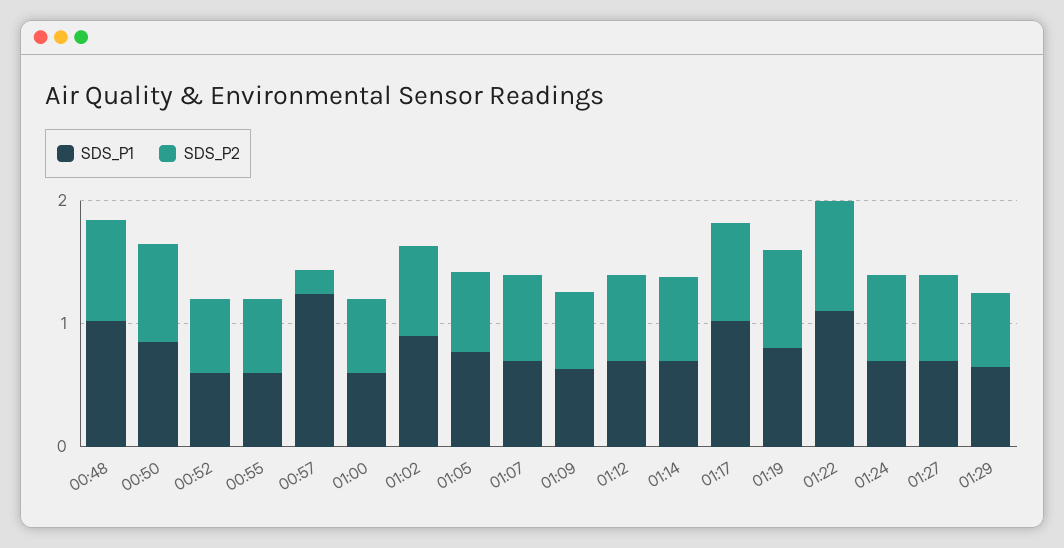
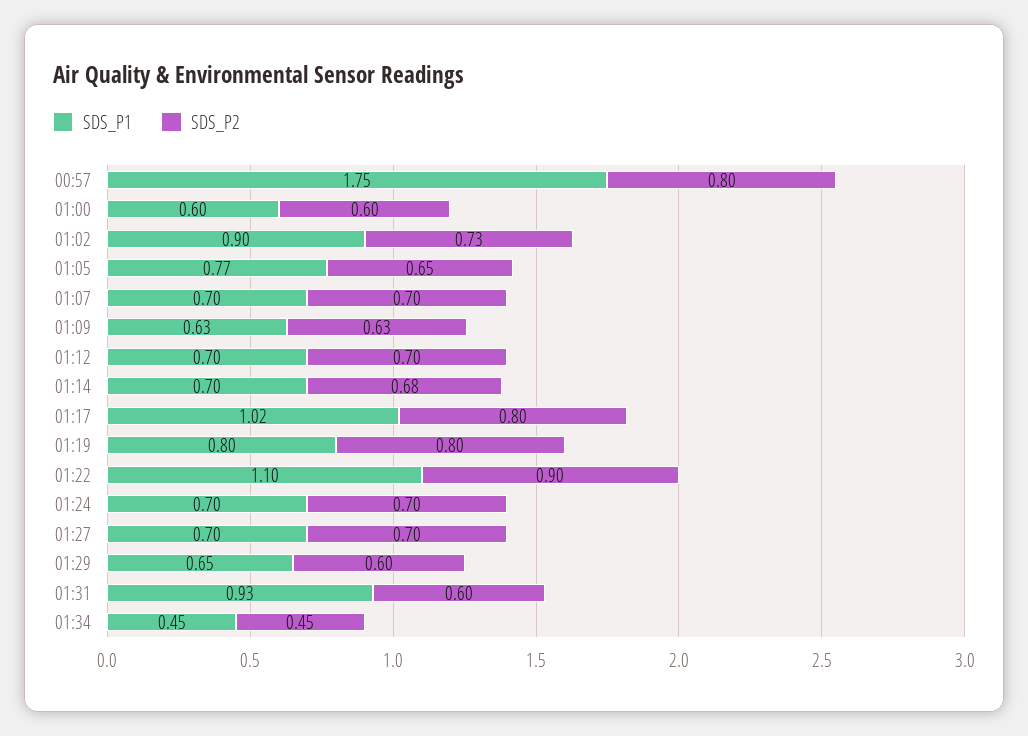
SDS_P1, 00:48: 1 -> none
SDS_P2, 00:48: 0.8 -> none
SDS_P1, 00:50: 0.8 -> none
SDS_P2, 00:50: 0.8 -> none
SDS_P1, 00:52: 0.6 -> none
SDS_P2, 00:52: 0.6 -> none
SDS_P1, 00:55: 0.6 -> none
SDS_P2, 00:55: 0.6 -> none
SDS_P1, 00:57: 1.2 -> 1.75
SDS_P2, 00:57: 0.2 -> 0.8
SDS_P1, 01:31: none -> 0.93
SDS_P2, 01:31: none -> 0.6
SDS_P1, 01:34: none -> 0.45
SDS_P2, 01:34: none -> 0.45

